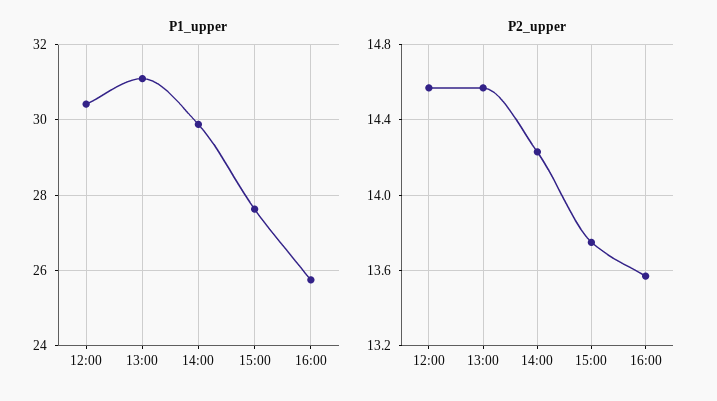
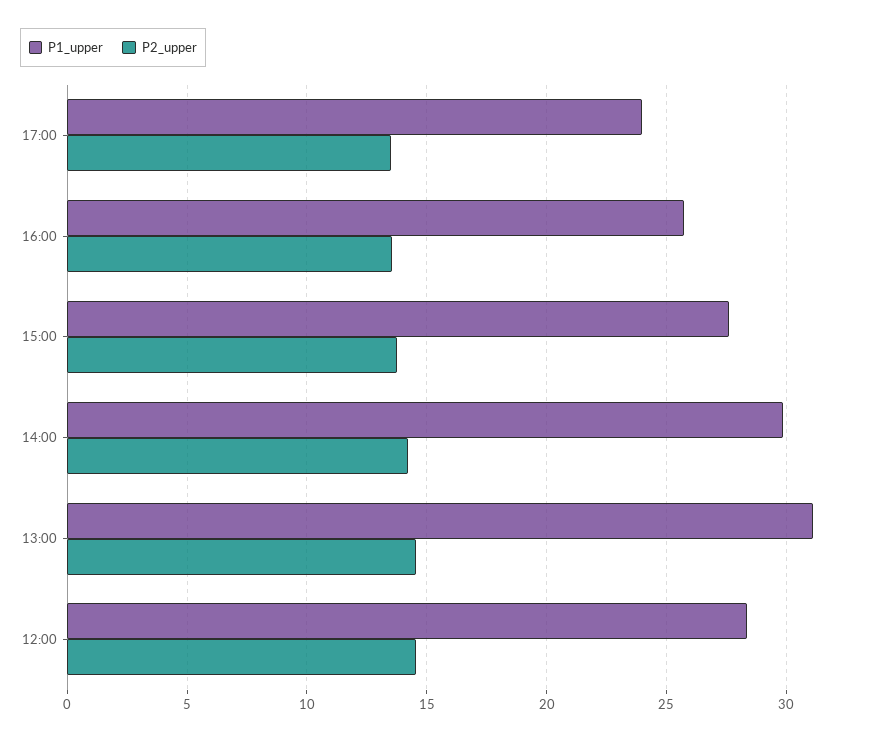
P1_upper, 12:00: 30.4 -> 28.5
P1_upper, 17:00: none -> 24
P2_upper, 17:00: none -> 13.5

